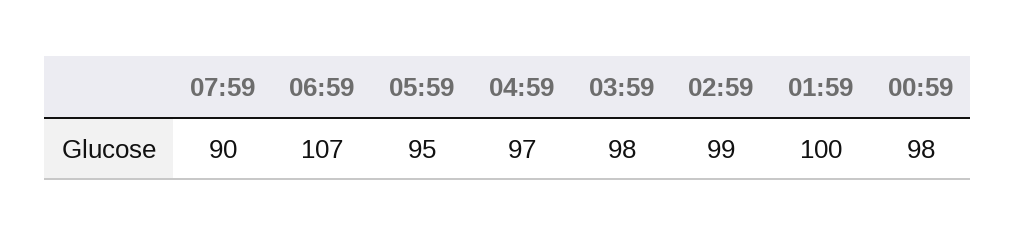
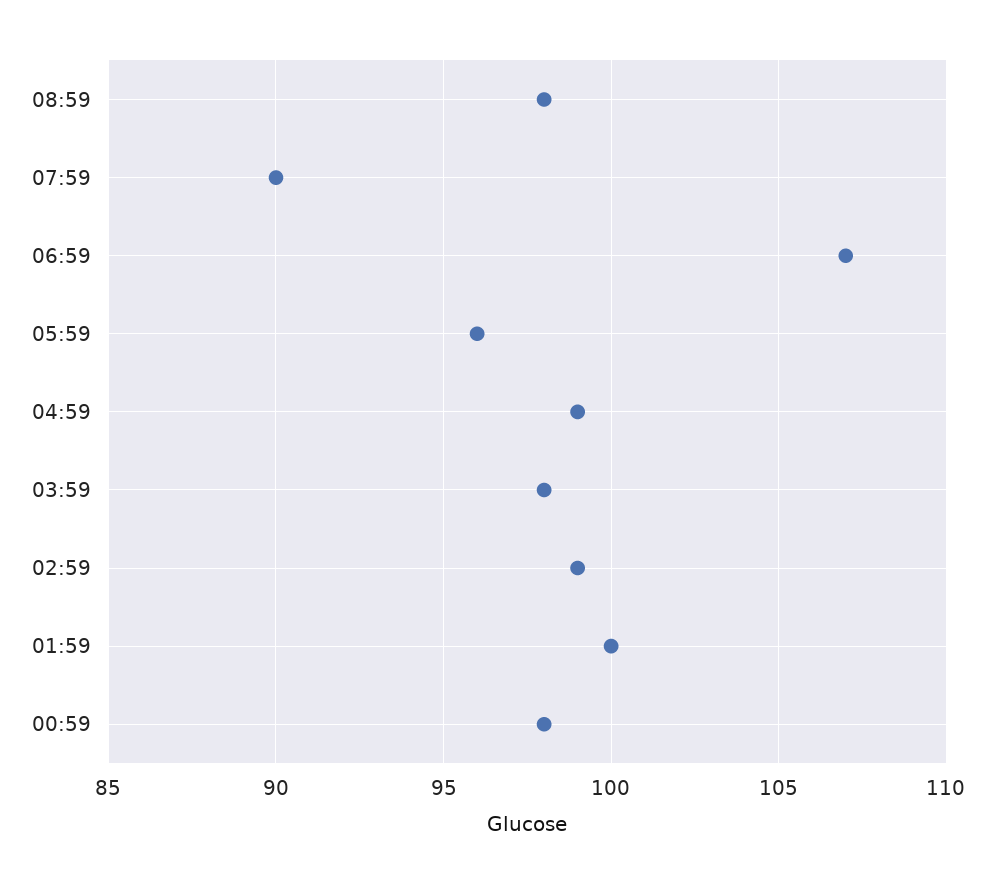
05:59: 95 -> 96
04:59: 97 -> 99
08:59: none -> 98

